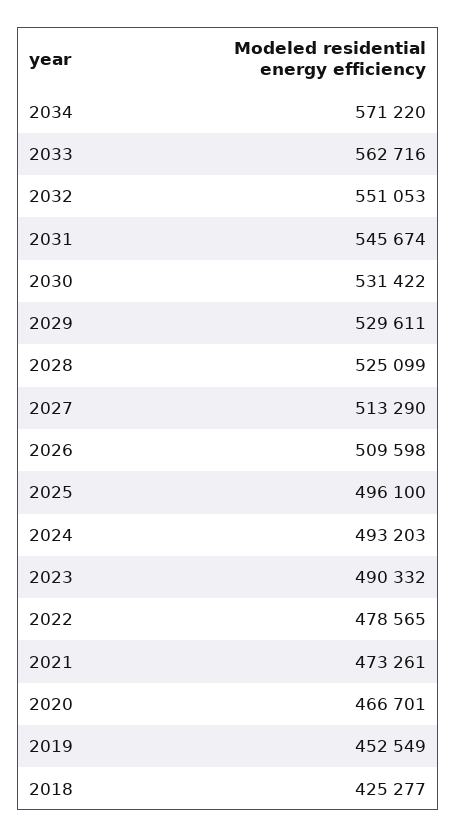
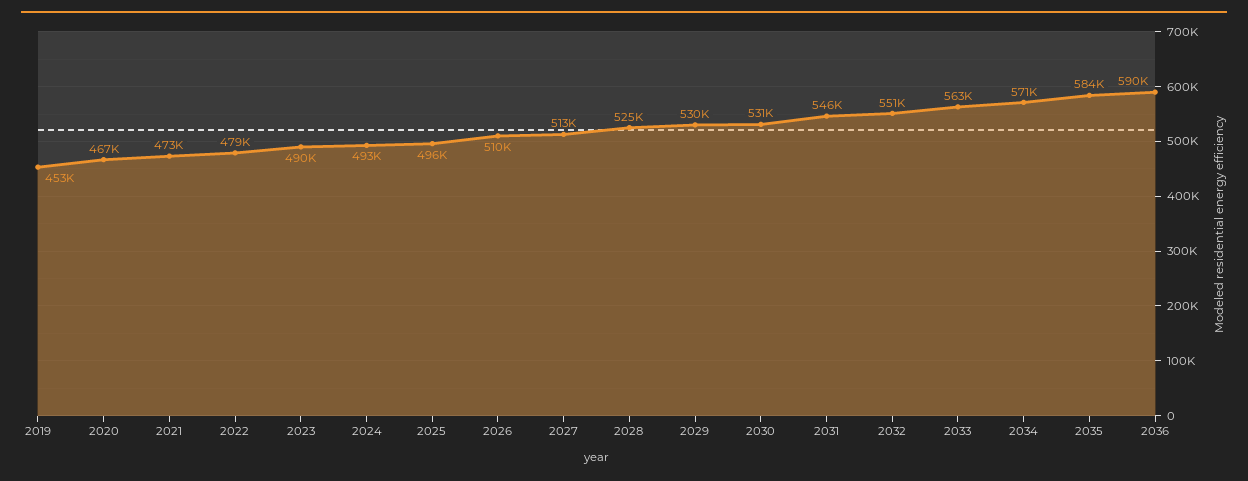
2018: 425277 -> none
2035: none -> 584000
2036: none -> 590000

